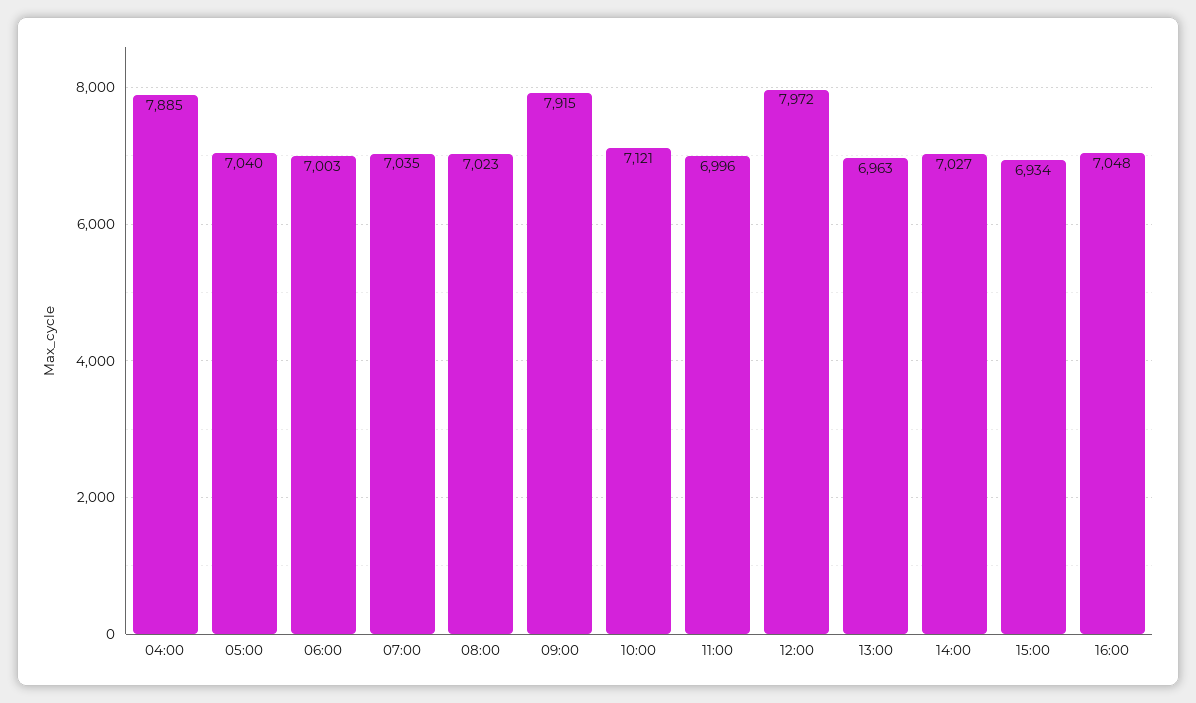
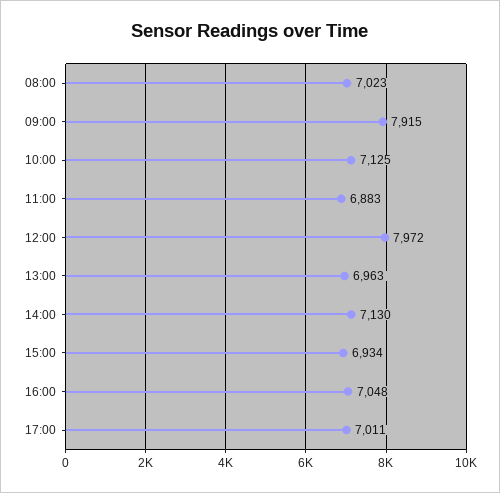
04:00: 7885 -> none
05:00: 7040 -> none
06:00: 7003 -> none
07:00: 7035 -> none
10:00: 7121 -> 7125
11:00: 6996 -> 6883
14:00: 7027 -> 7130
17:00: none -> 7011

